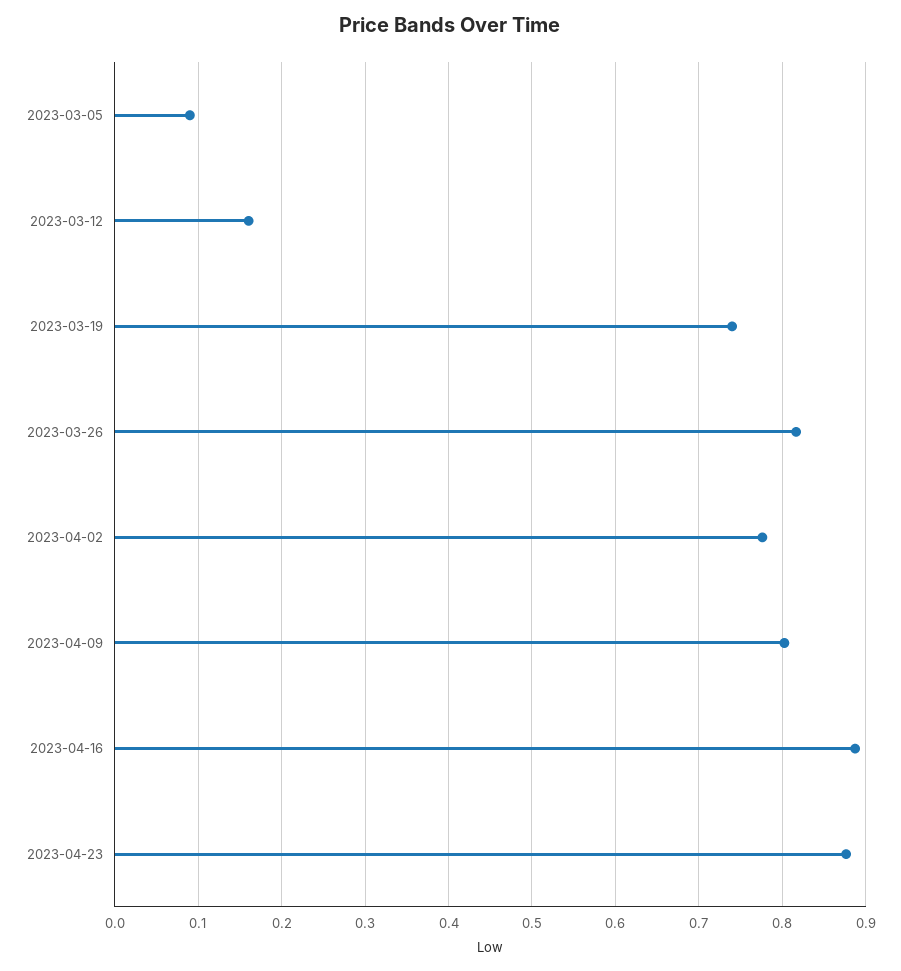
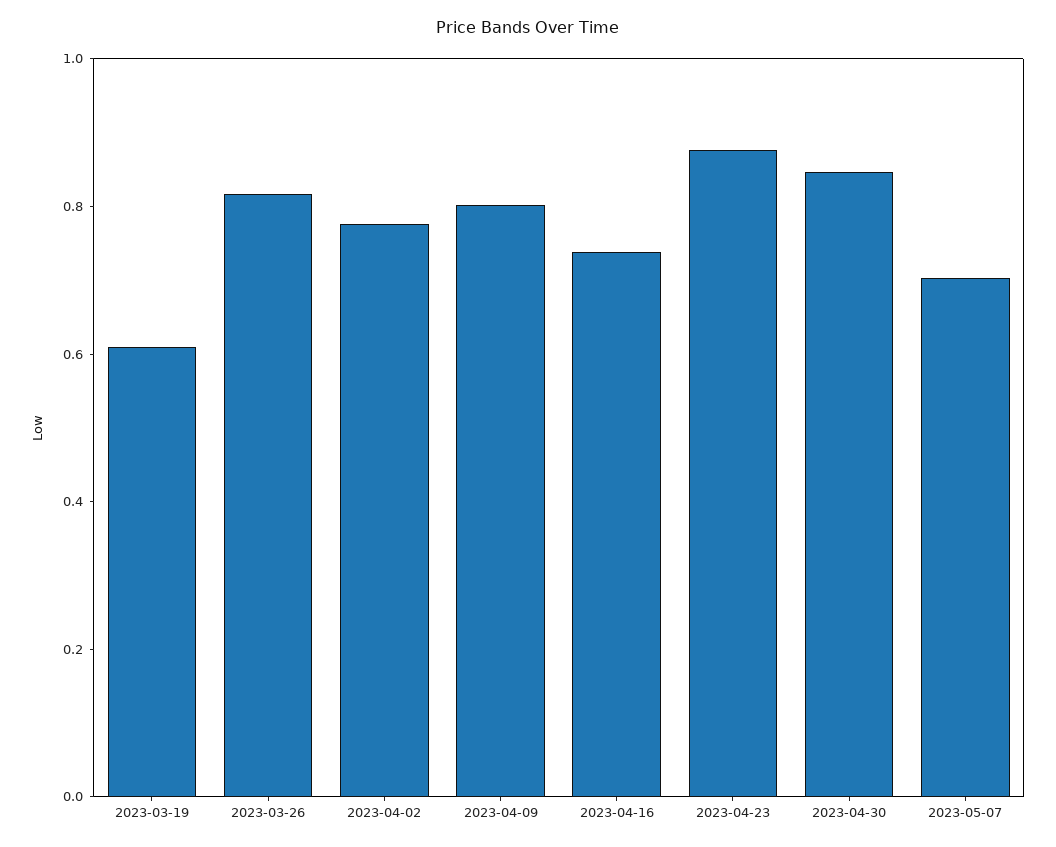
2023-03-05: 0.09 -> none
2023-03-12: 0.16 -> none
2023-03-19: 0.74 -> 0.6
2023-04-16: 0.89 -> 0.75
2023-04-30: none -> 0.85
2023-05-07: none -> 0.7

